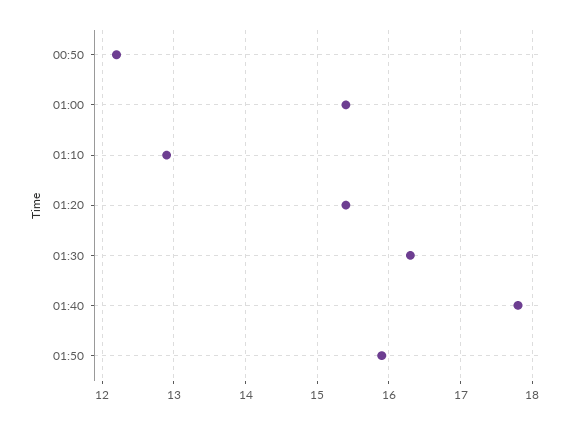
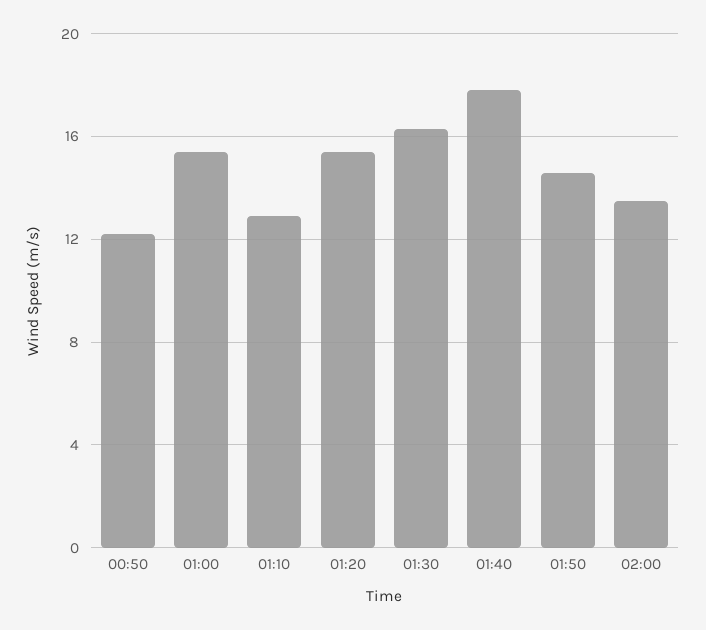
01:50: 15.9 -> 14.5
02:00: none -> 13.5

